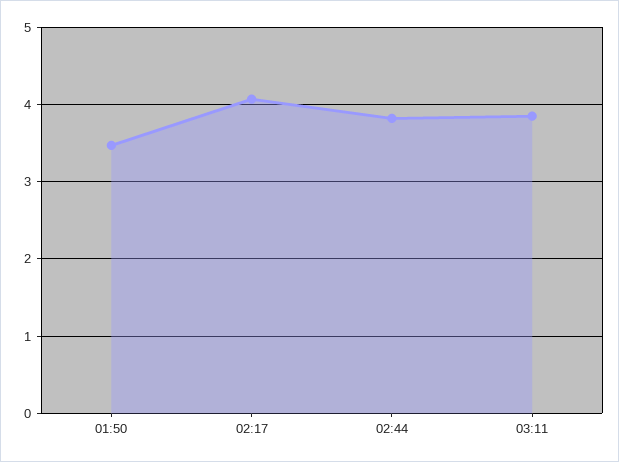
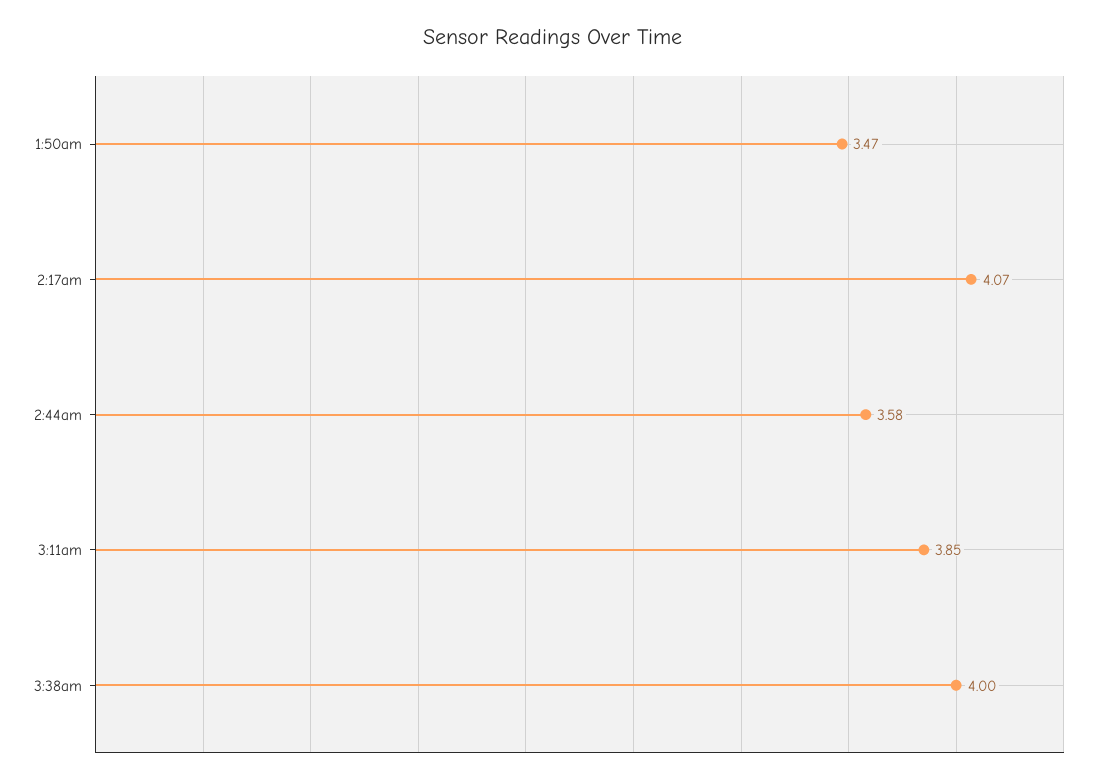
02:44: 3.8 -> 3.58
3:38am: none -> 4

